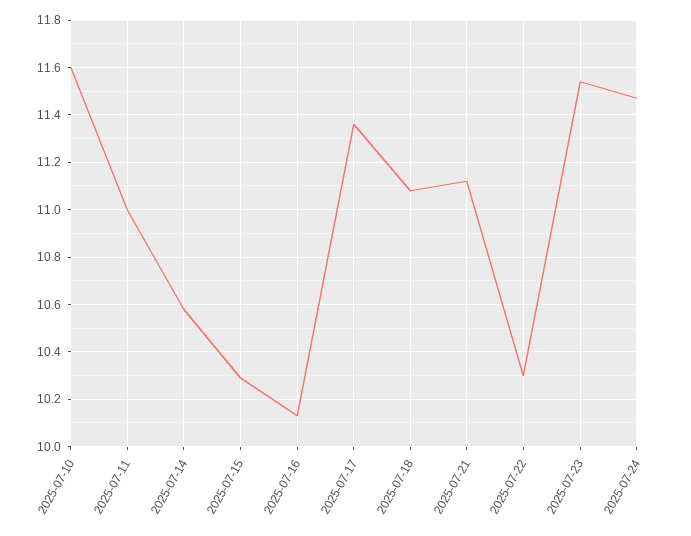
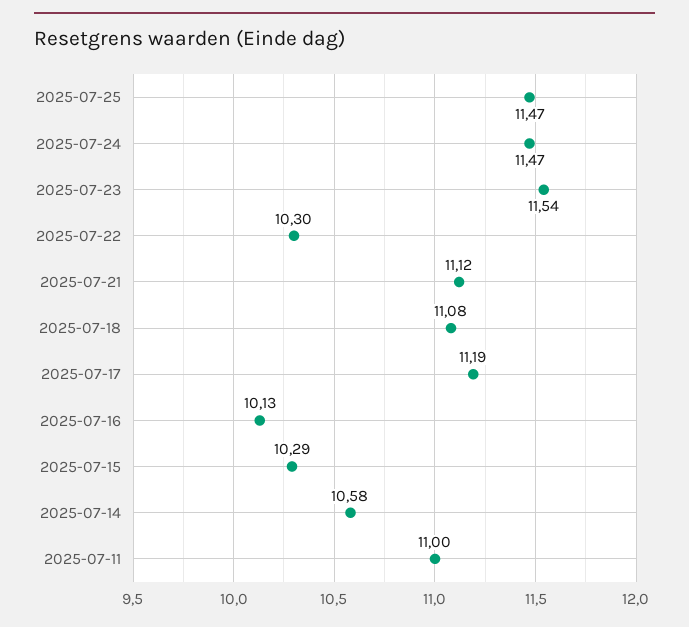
2025-07-10: 11.6 -> none
2025-07-17: 11.35 -> 11.19
2025-07-25: none -> 11.47

